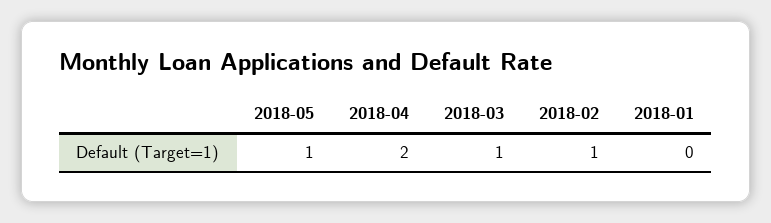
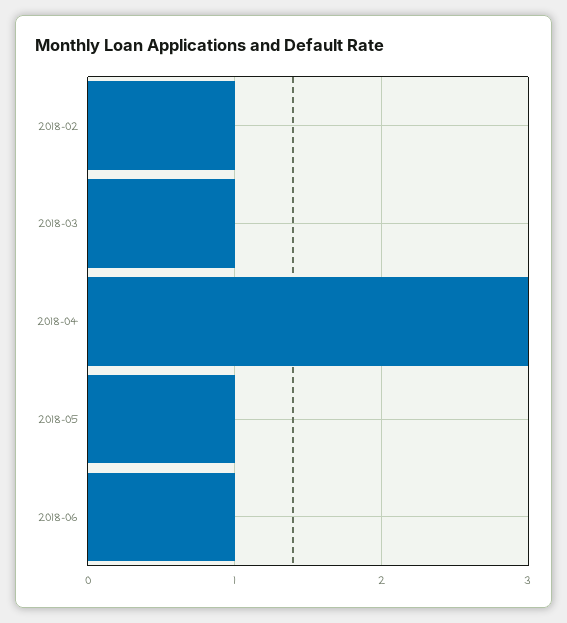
2018-04: 2 -> 3
2018-01: 0 -> none
2018-06: none -> 1

